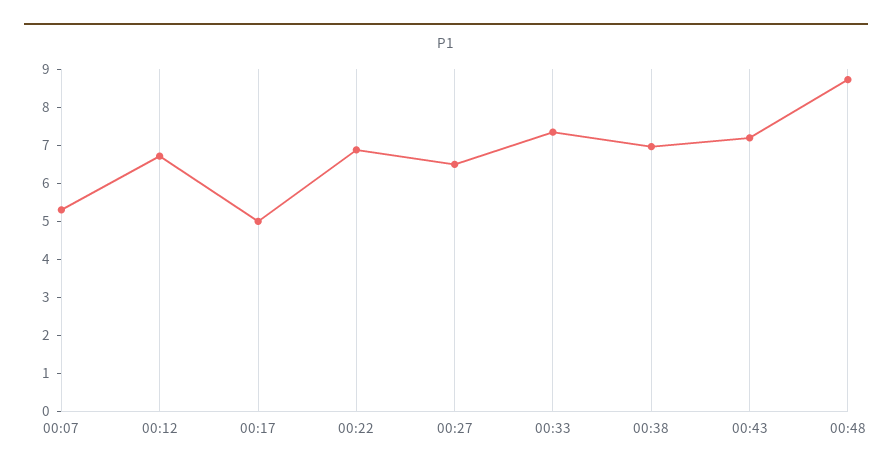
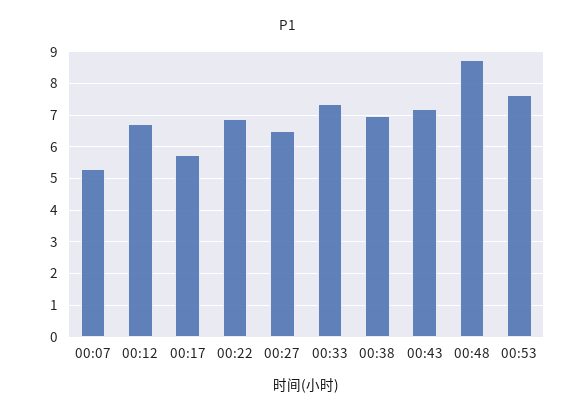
00:17: 5 -> 5.8
00:53: none -> 7.6

